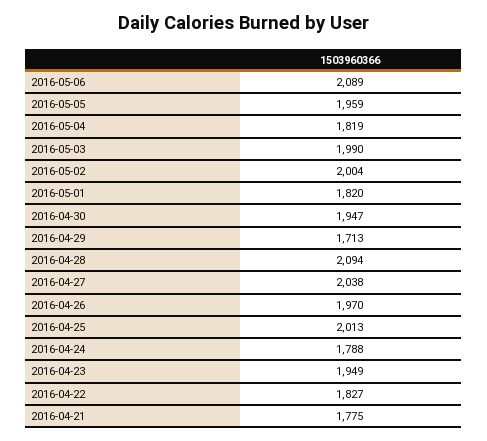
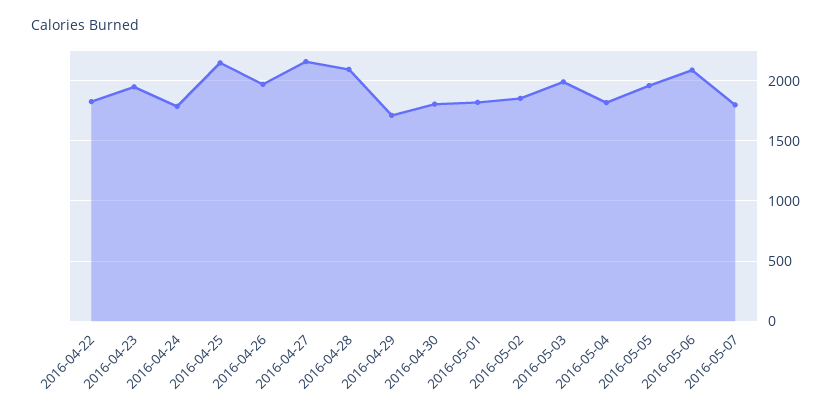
2016-05-02: 2004 -> 1850
2016-04-30: 1947 -> 1800
2016-04-27: 2038 -> 2150
2016-04-25: 2013 -> 2150
2016-04-21: 1775 -> none
2016-05-07: none -> 1800

